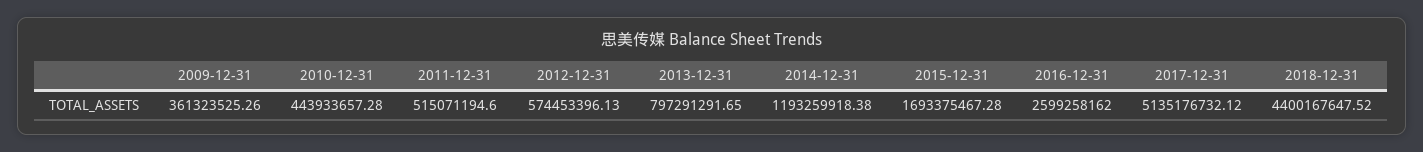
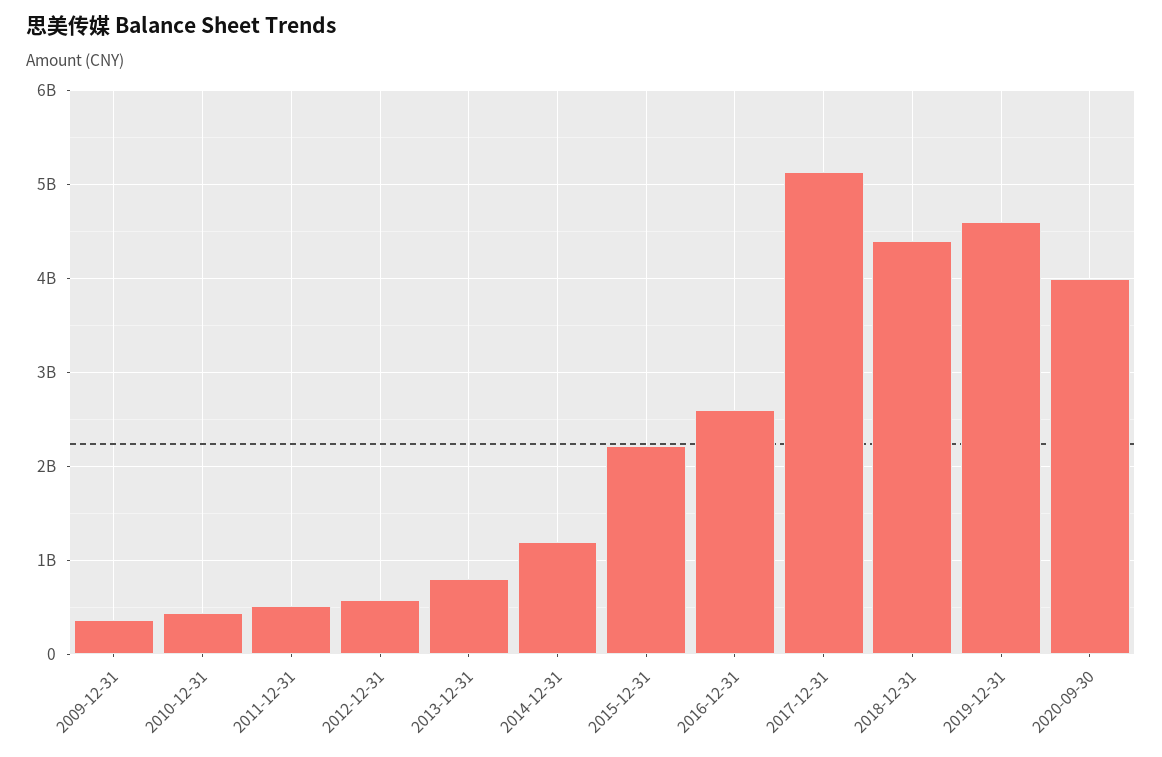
2015-12-31: 1693375467.28 -> 2200000000
2019-12-31: none -> 4600000000
2020-09-30: none -> 4000000000

